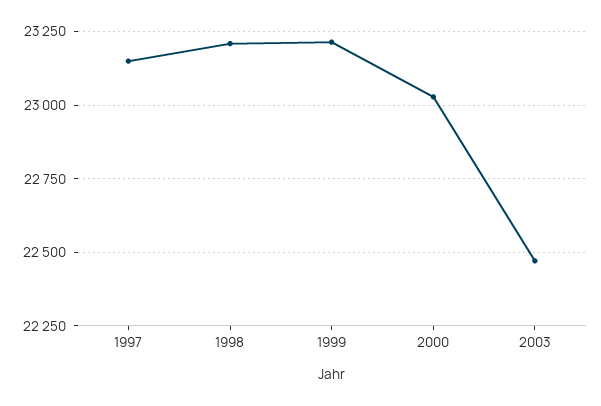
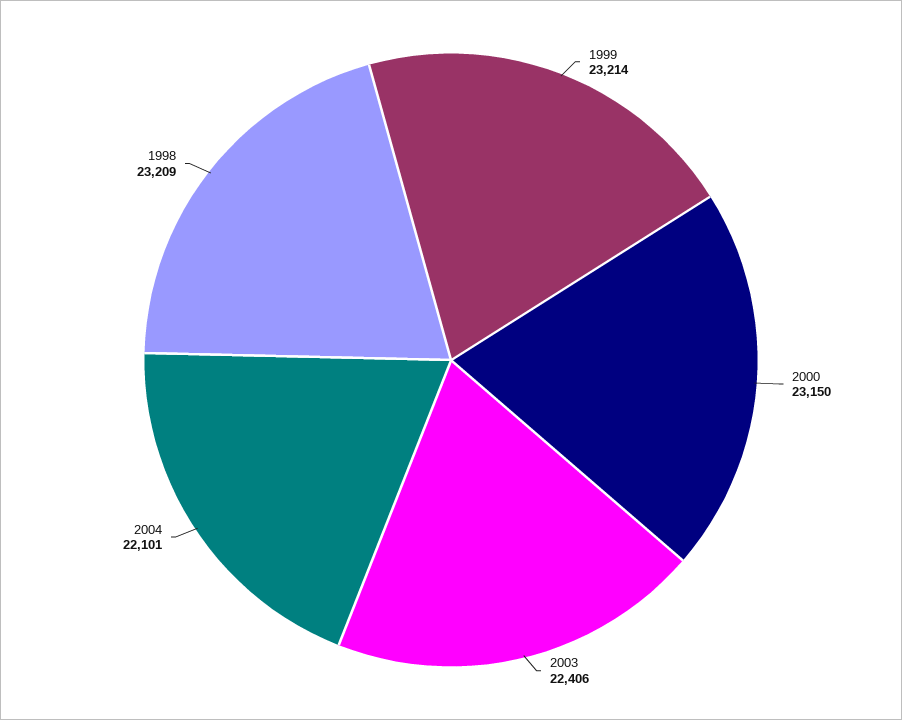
1997: 23150 -> none
2000: 23025 -> 23150
2003: 22475 -> 22406
2004: none -> 22101

